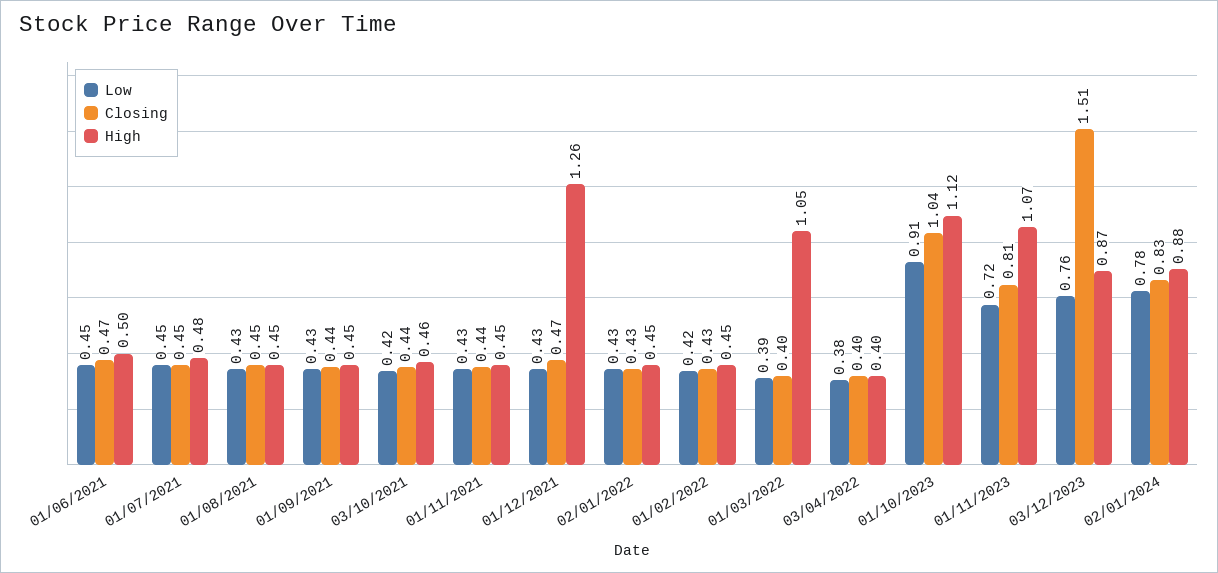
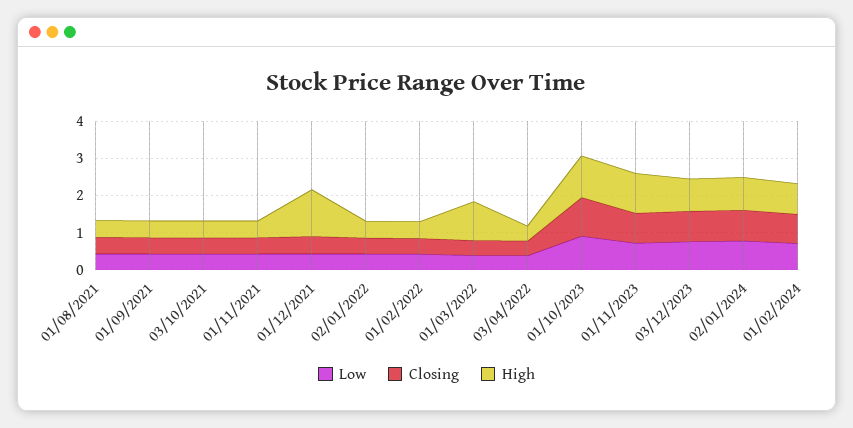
Low, 01/06/2021: 0.45 -> none
Closing, 01/06/2021: 0.47 -> none
High, 01/06/2021: 0.5 -> none
Low, 01/07/2021: 0.45 -> none
Closing, 01/07/2021: 0.45 -> none
High, 01/07/2021: 0.48 -> none
Closing, 03/12/2023: 1.51 -> 0.75
Low, 01/02/2024: none -> 0.75
Closing, 01/02/2024: none -> 0.75
High, 01/02/2024: none -> 0.75

